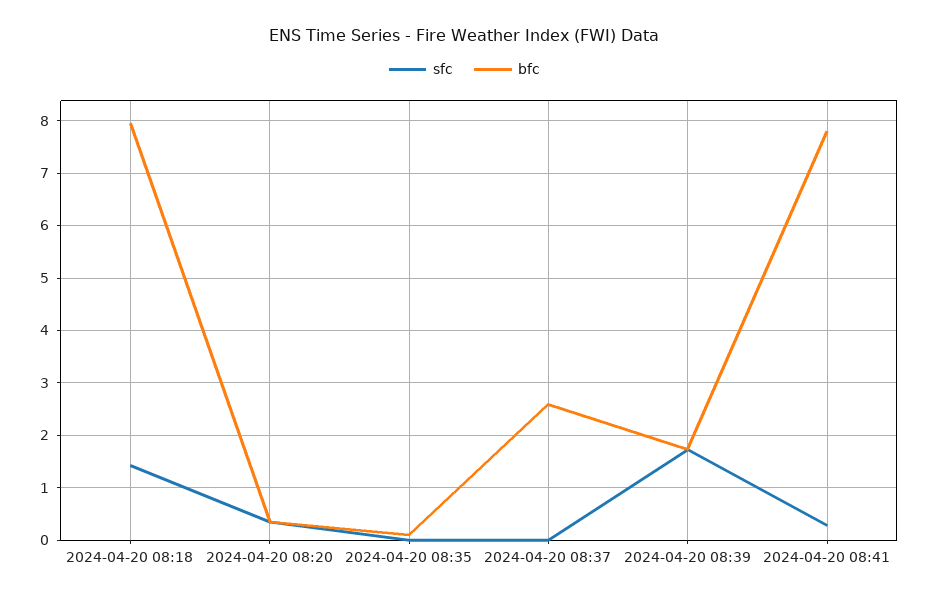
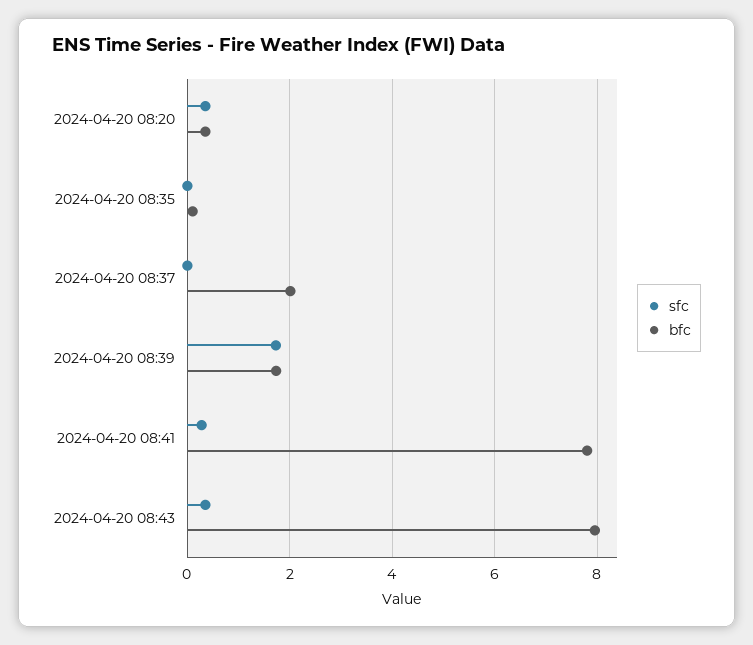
sfc, 2024-04-20 08:18: 1.4 -> none
bfc, 2024-04-20 08:18: 8 -> none
bfc, 2024-04-20 08:37: 2.6 -> 2
sfc, 2024-04-20 08:43: none -> 0.4
bfc, 2024-04-20 08:43: none -> 8

